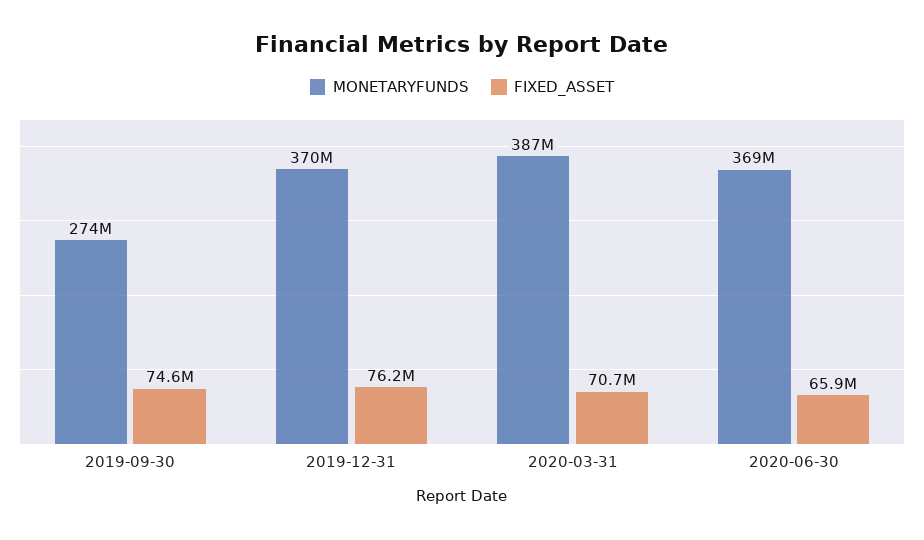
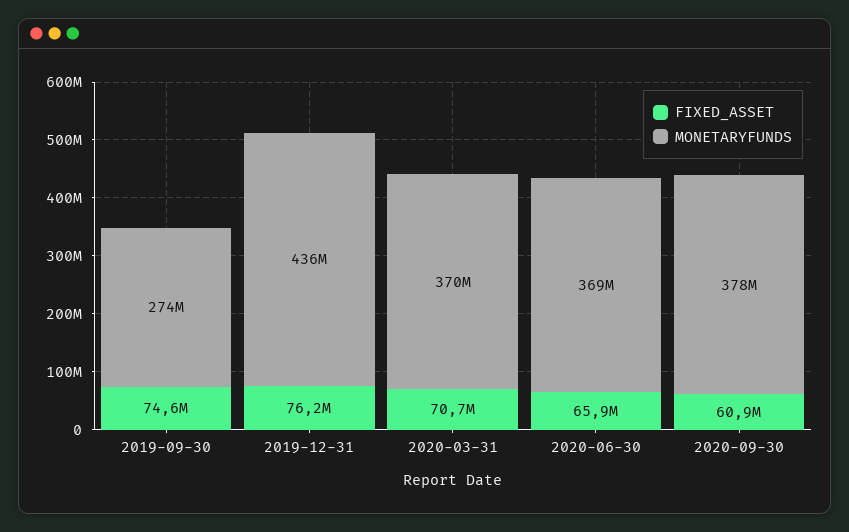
MONETARYFUNDS, 2019-12-31: 370000000 -> 436000000
MONETARYFUNDS, 2020-03-31: 387000000 -> 370000000
FIXED_ASSET, 2020-09-30: none -> 60900000
MONETARYFUNDS, 2020-09-30: none -> 378000000

